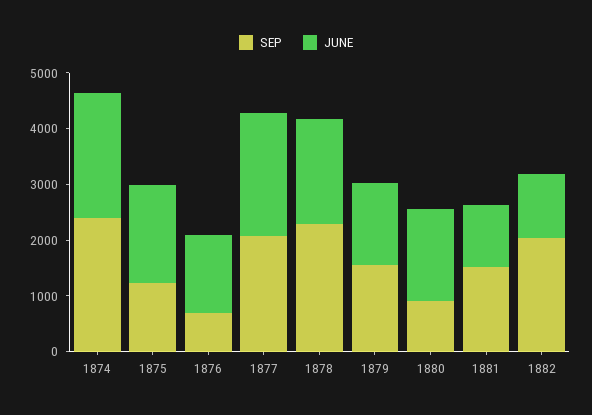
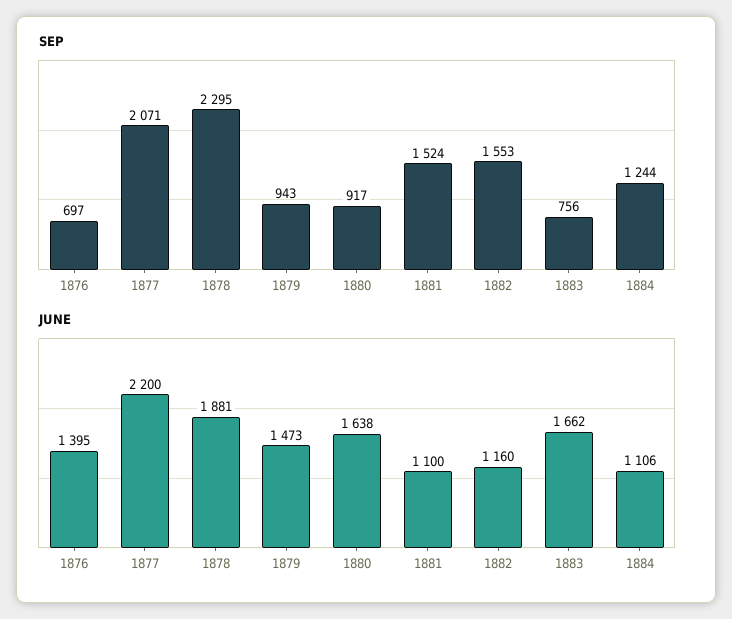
SEP, 1874: 2400 -> none
JUNE, 1874: 2200 -> none
SEP, 1875: 1200 -> none
JUNE, 1875: 1800 -> none
SEP, 1879: 1600 -> 943
SEP, 1882: 2000 -> 1553
SEP, 1883: none -> 756
SEP, 1884: none -> 1244
JUNE, 1883: none -> 1662
JUNE, 1884: none -> 1106

